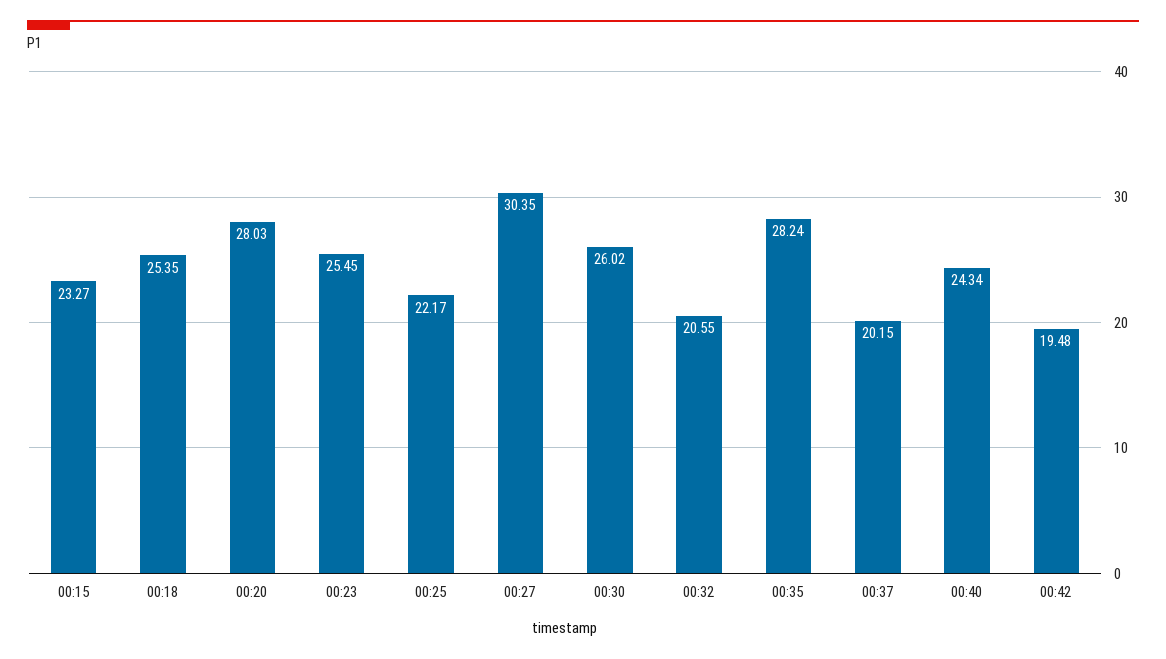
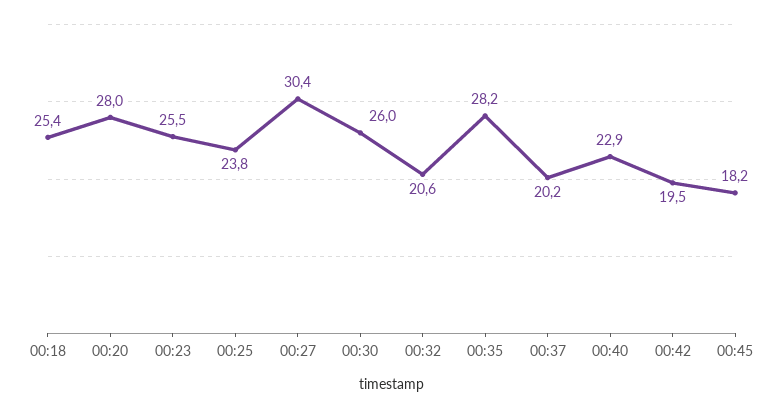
00:15: 23.27 -> none
00:25: 22.17 -> 23.8
00:40: 24.34 -> 22.9
00:45: none -> 18.2

